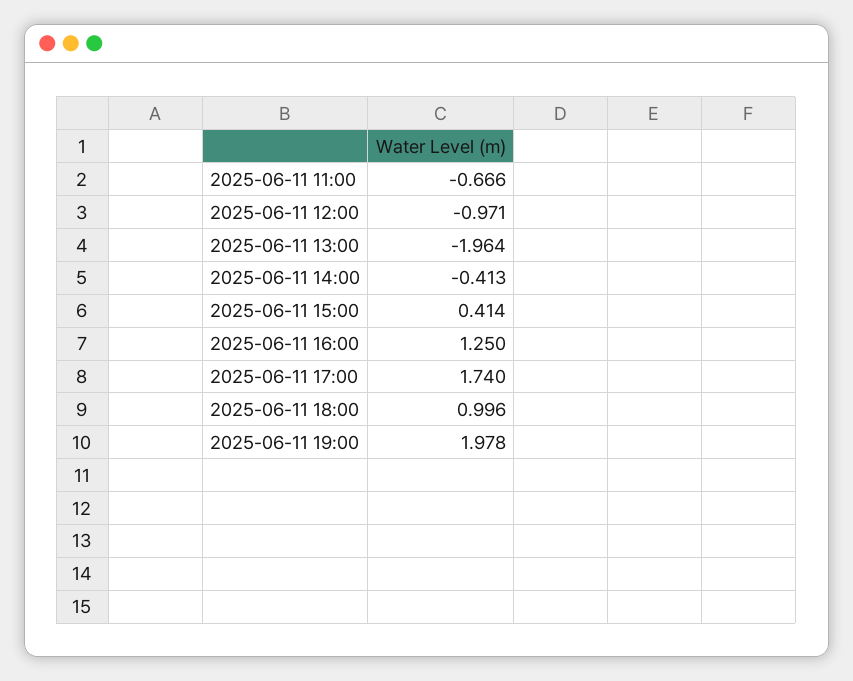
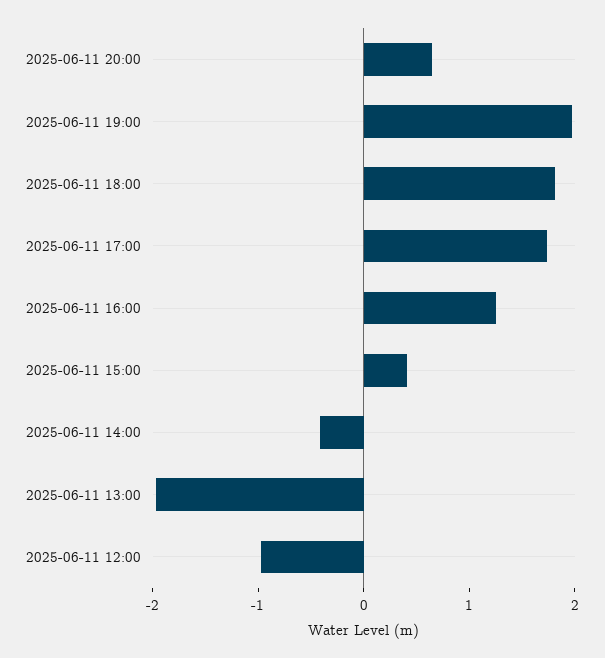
2025-06-11 11:00: -0.666 -> none
2025-06-11 18:00: 0.996 -> 1.8
2025-06-11 20:00: none -> 0.6

